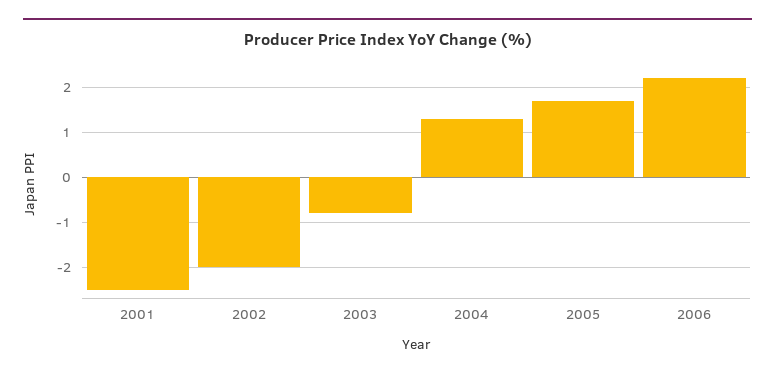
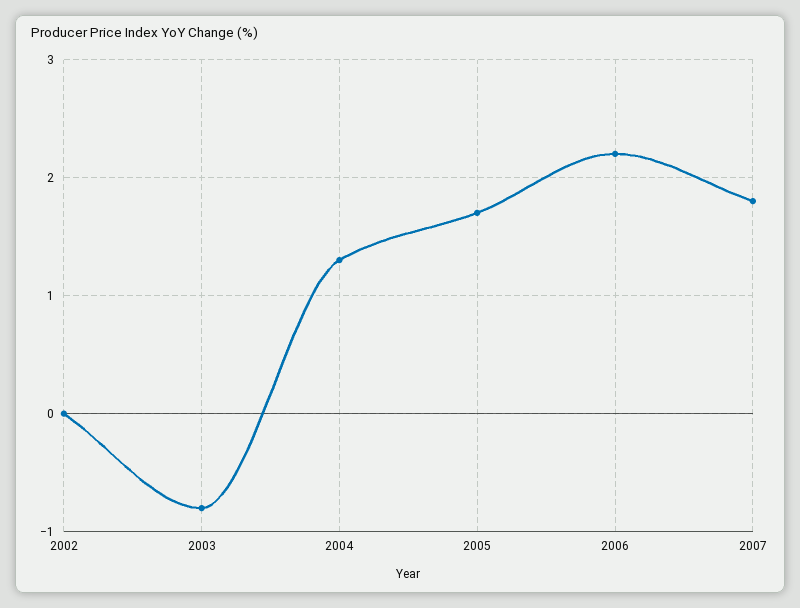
2001: -2.5 -> none
2002: -2 -> 0
2007: none -> 1.8

